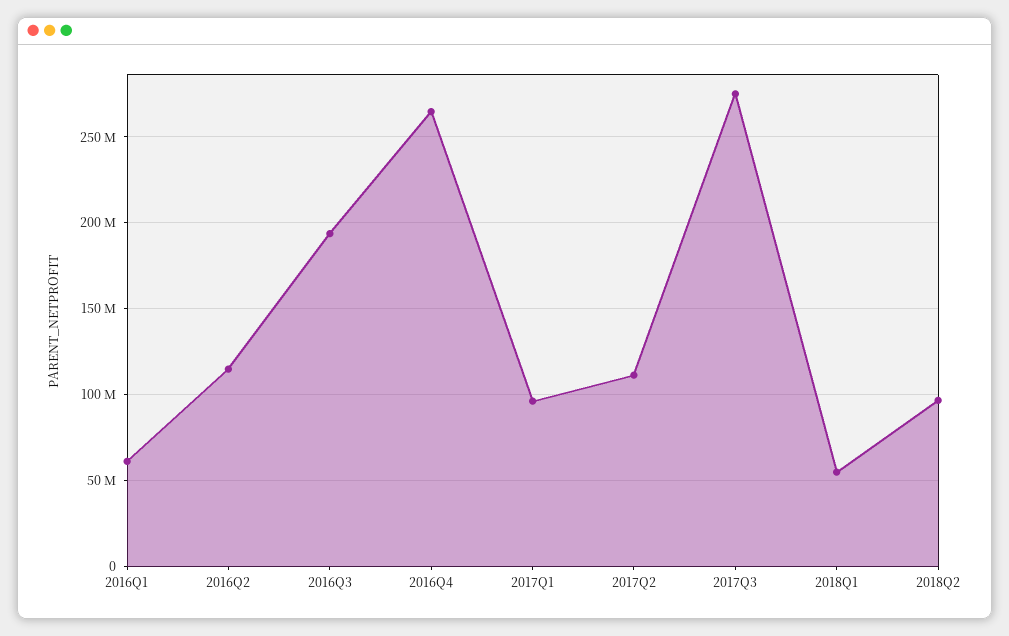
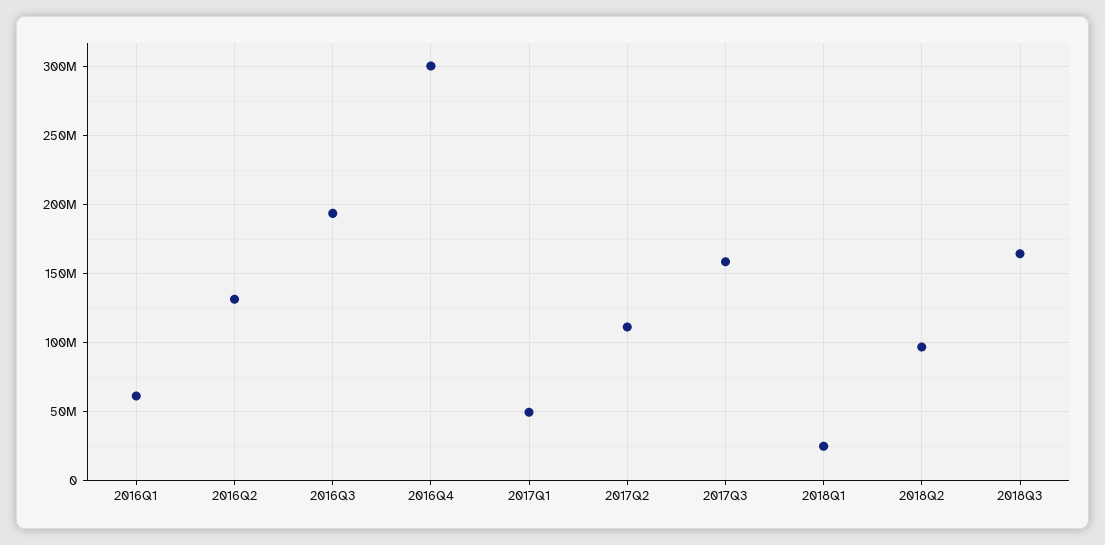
2016Q2: 115000000 -> 130000000
2016Q4: 265000000 -> 300000000
2017Q1: 95000000 -> 50000000
2017Q3: 275000000 -> 160000000
2018Q1: 55000000 -> 25000000
2018Q3: none -> 165000000

